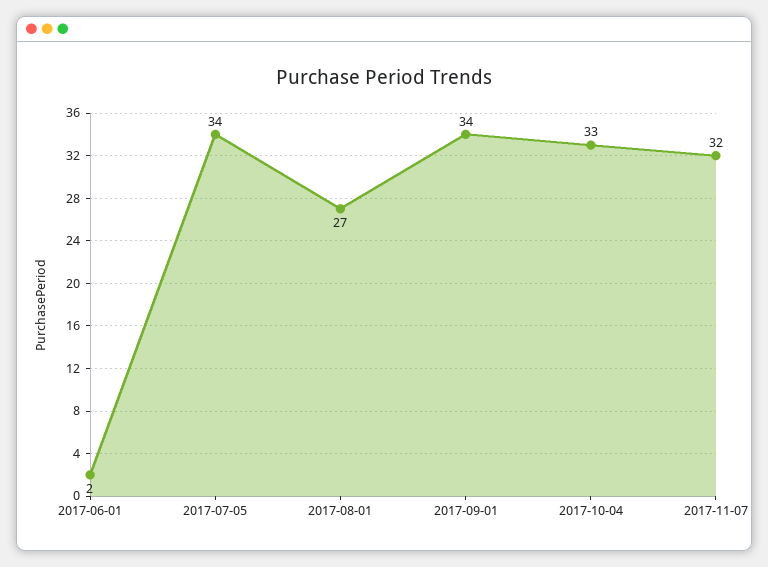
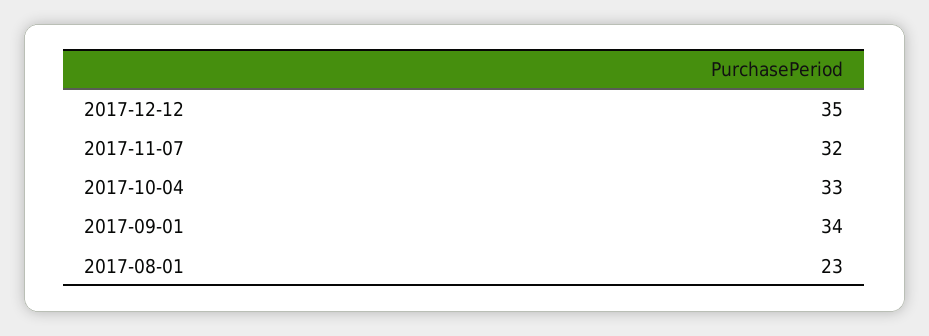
2017-06-01: 2 -> none
2017-07-05: 34 -> none
2017-08-01: 27 -> 23
2017-12-12: none -> 35

